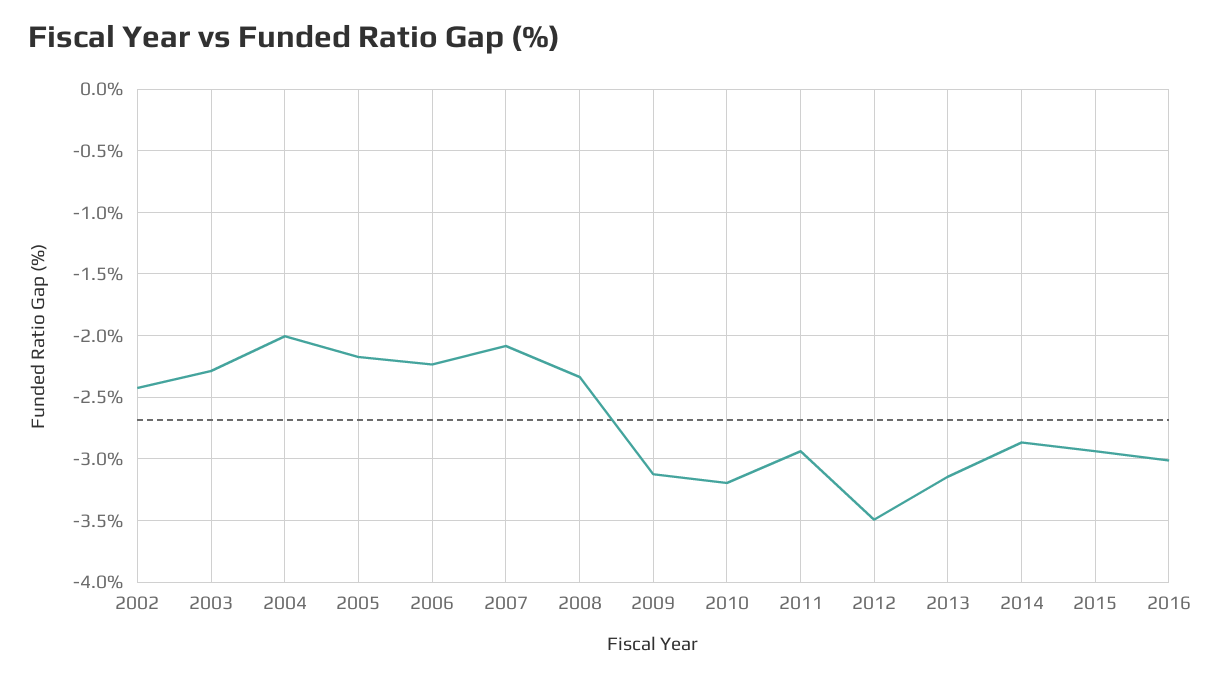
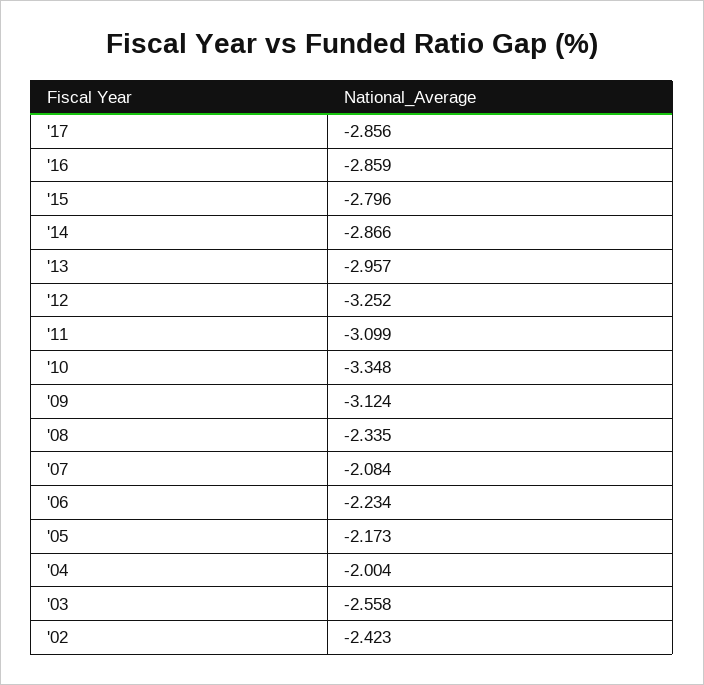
2003: -2.3 -> -2.558
2010: -3.2 -> -3.348
2011: -2.95 -> -3.099
2012: -3.5 -> -3.252
2013: -3.15 -> -2.957
2015: -2.95 -> -2.796
2016: -3 -> -2.859
'17: none -> -2.856

